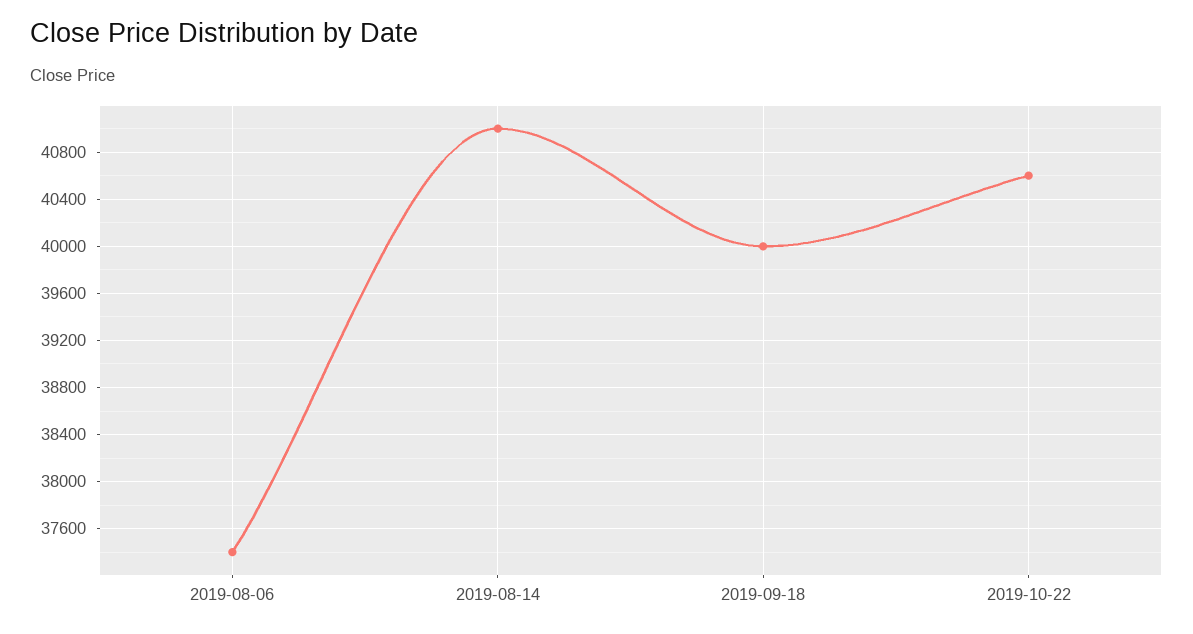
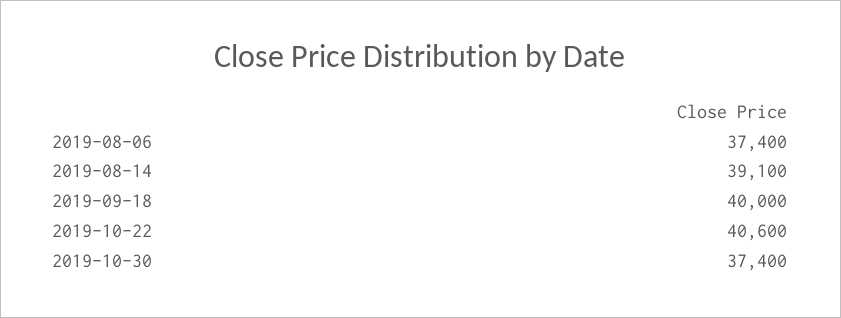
2019-08-14: 41000 -> 39100
2019-10-30: none -> 37400

